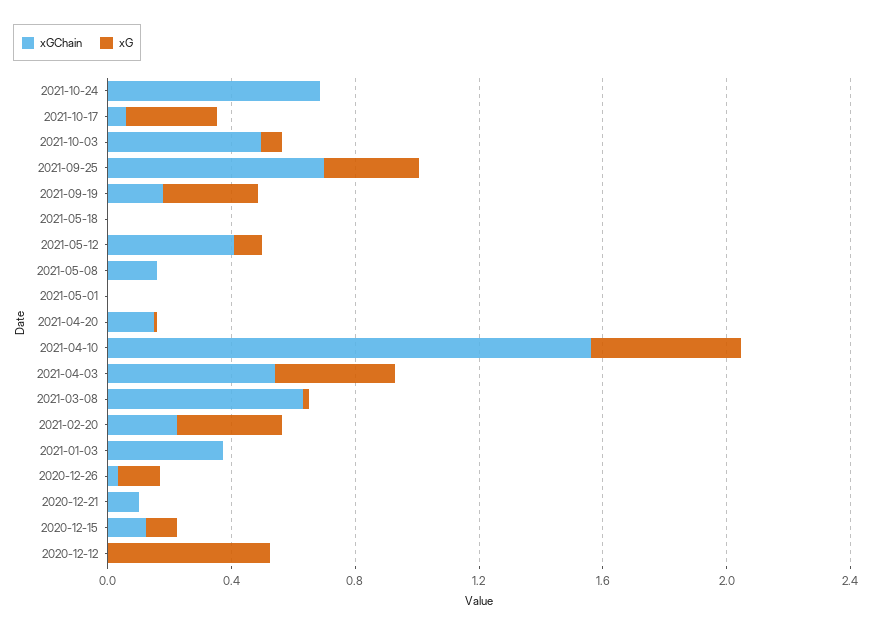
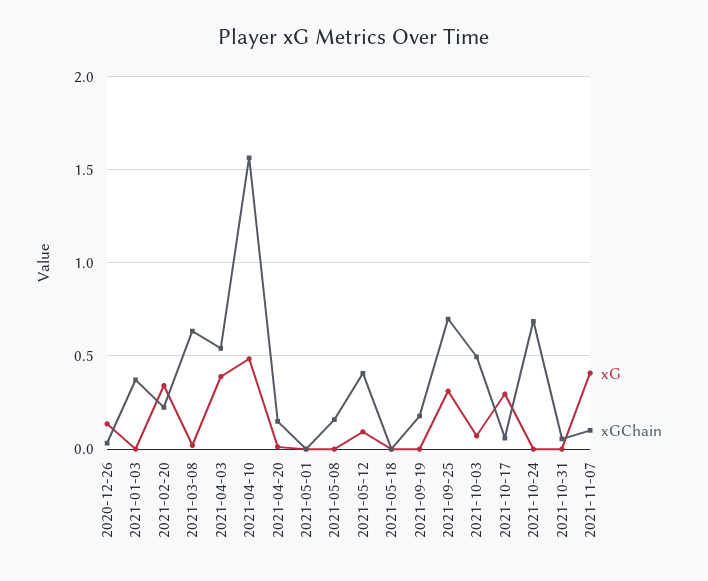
xG, 2021-09-19: 0.3 -> 0
xGChain, 2020-12-21: 0.1 -> none
xG, 2020-12-21: 0 -> none
xGChain, 2020-12-15: 0.1 -> none
xG, 2020-12-15: 0.1 -> none
xGChain, 2020-12-12: 0 -> none
xG, 2020-12-12: 0.5 -> none
xG, 2021-10-31: none -> 0
xGChain, 2021-10-31: none -> 0.05
xG, 2021-11-07: none -> 0.4
xGChain, 2021-11-07: none -> 0.1

